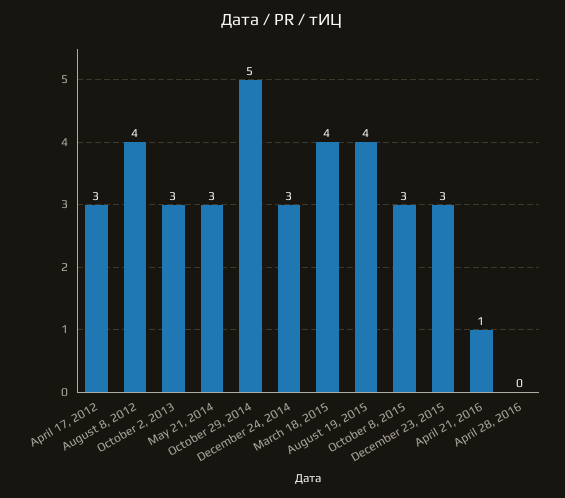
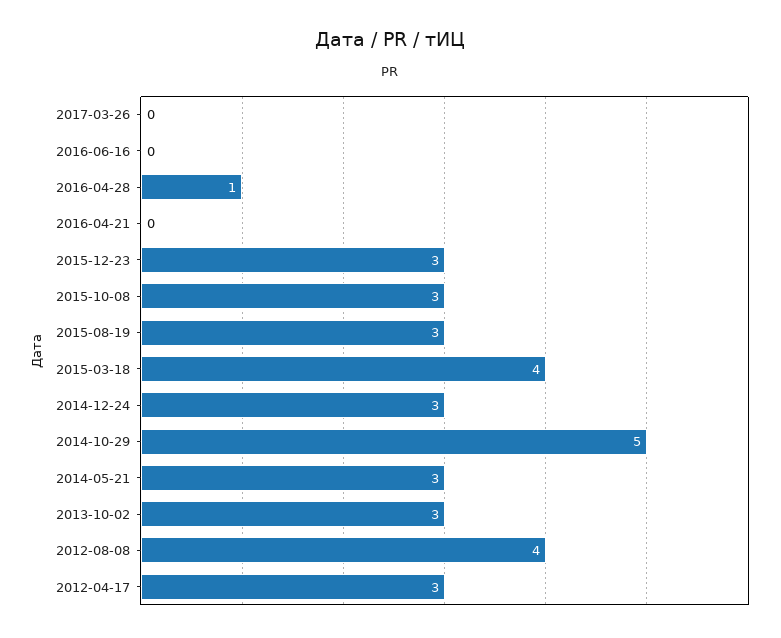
August 19, 2015: 4 -> 3
April 21, 2016: 1 -> 0
April 28, 2016: 0 -> 1
2017-03-26: none -> 0
2016-06-16: none -> 0

